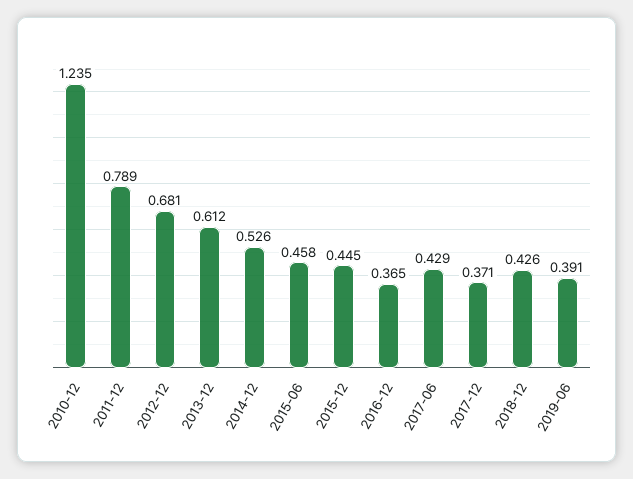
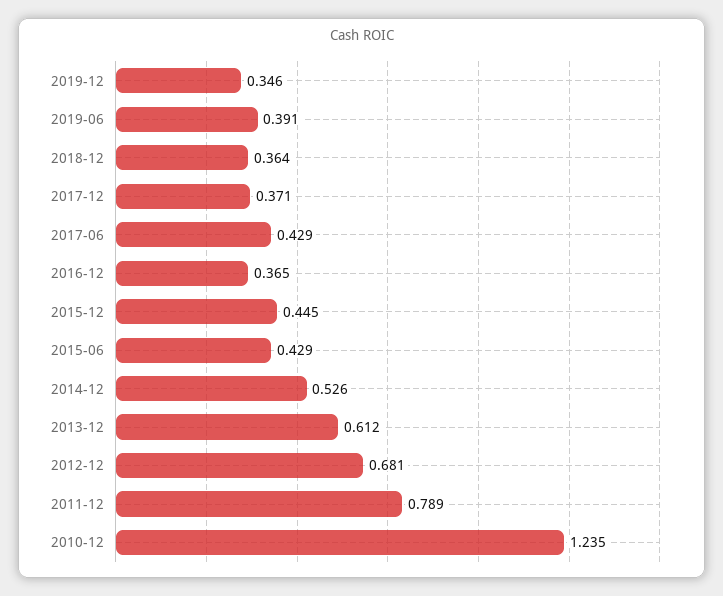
2015-06: 0.458 -> 0.429
2018-12: 0.426 -> 0.364
2019-12: none -> 0.346

